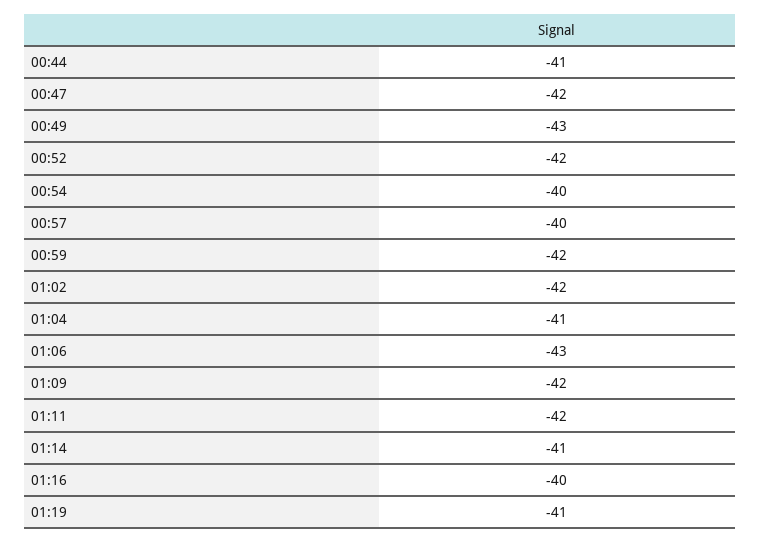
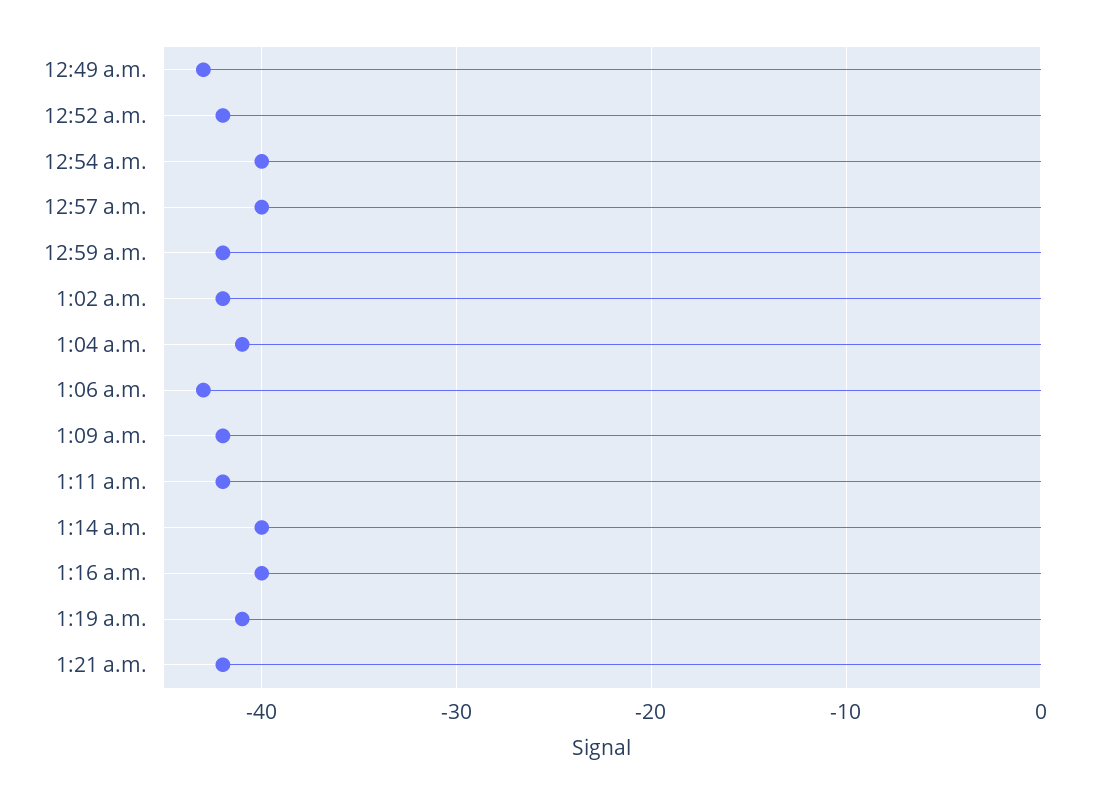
00:44: -41 -> none
00:47: -42 -> none
01:14: -41 -> -40
1:21 a.m.: none -> -42

